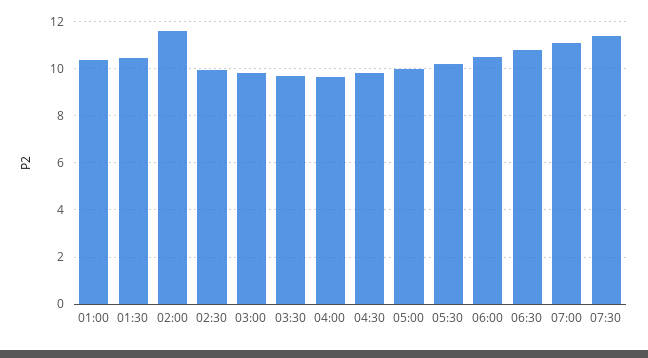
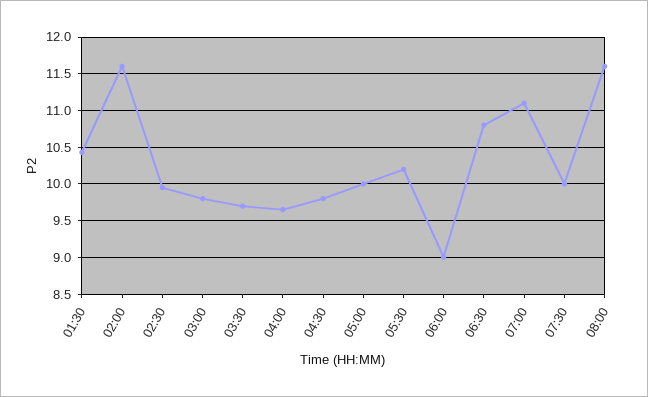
01:00: 10.5 -> none
06:00: 10.5 -> 9
07:30: 11.5 -> 10
08:00: none -> 11.6

